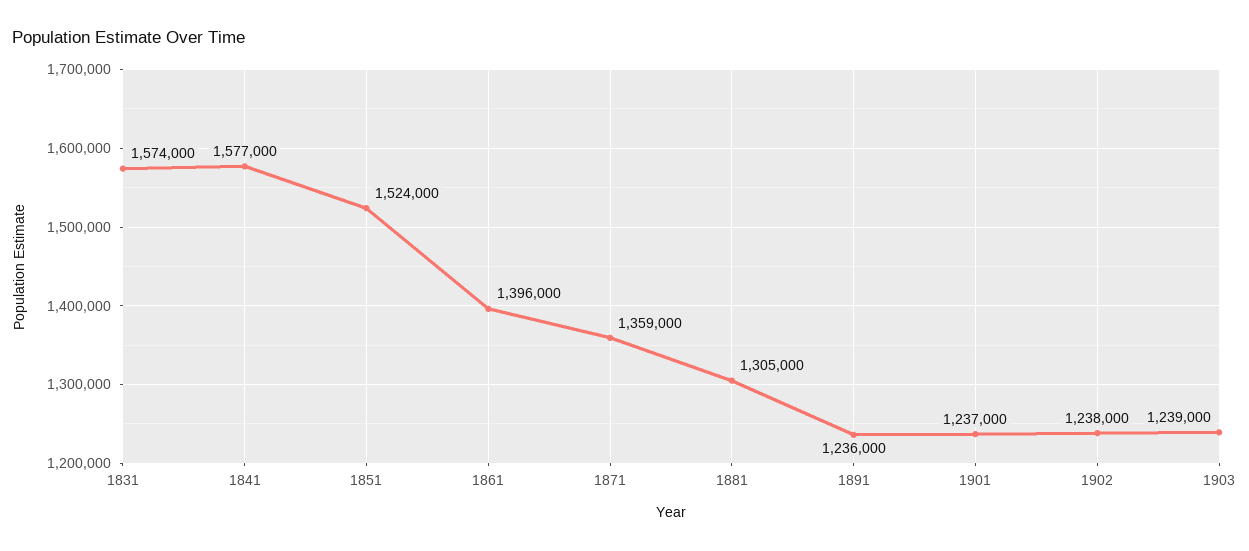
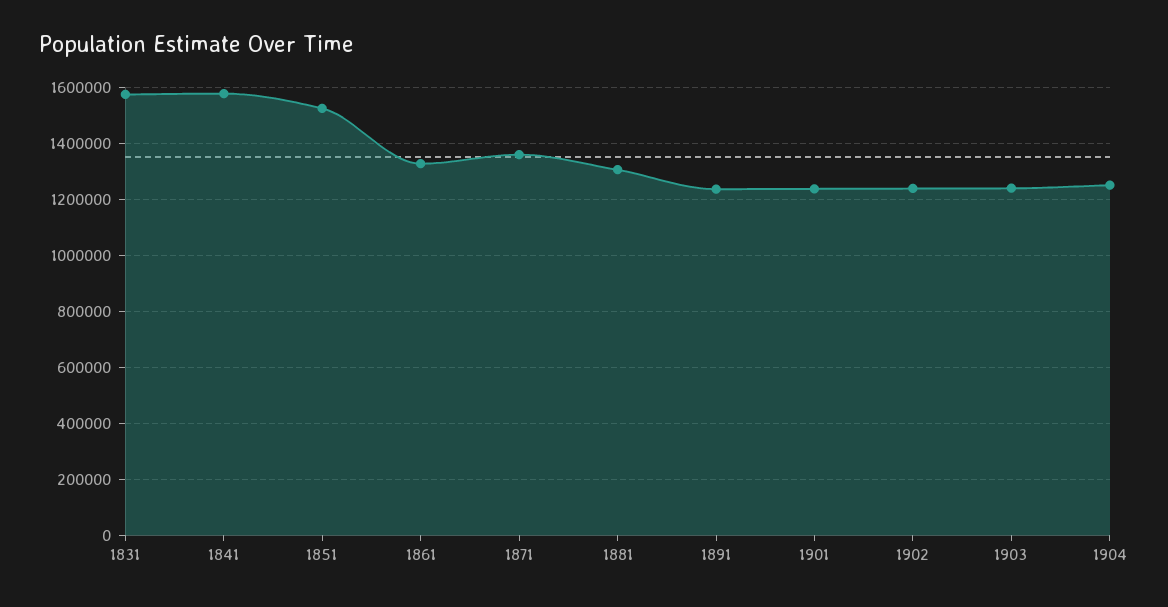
1861: 1396000 -> 1325000
1904: none -> 1250000

